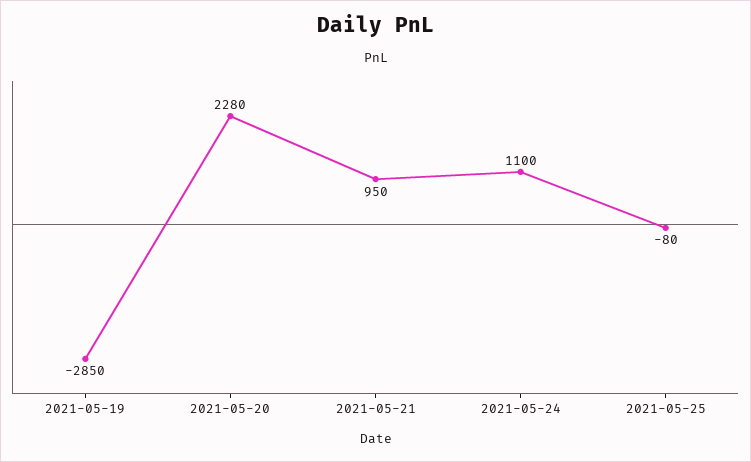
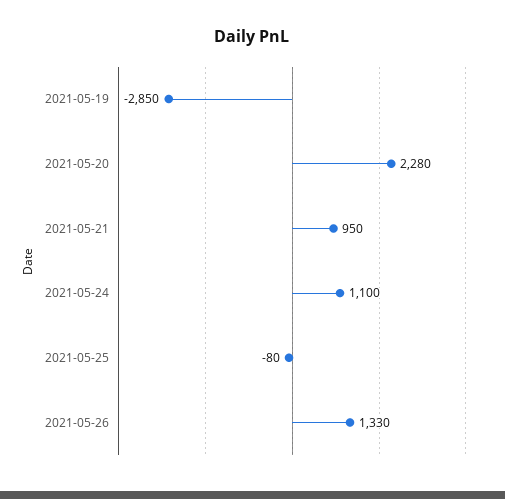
2021-05-26: none -> 1330

